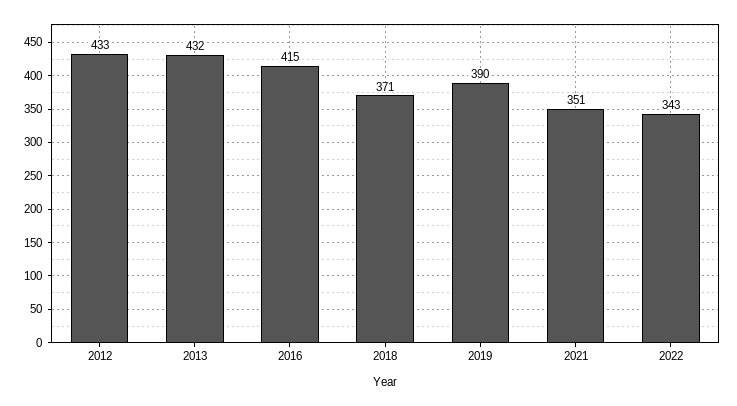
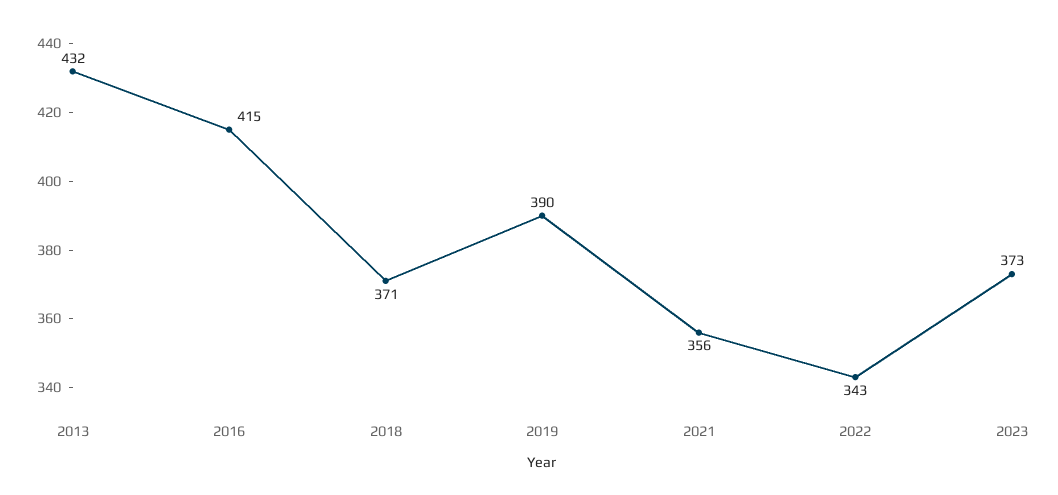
2012: 433 -> none
2021: 351 -> 356
2023: none -> 373

